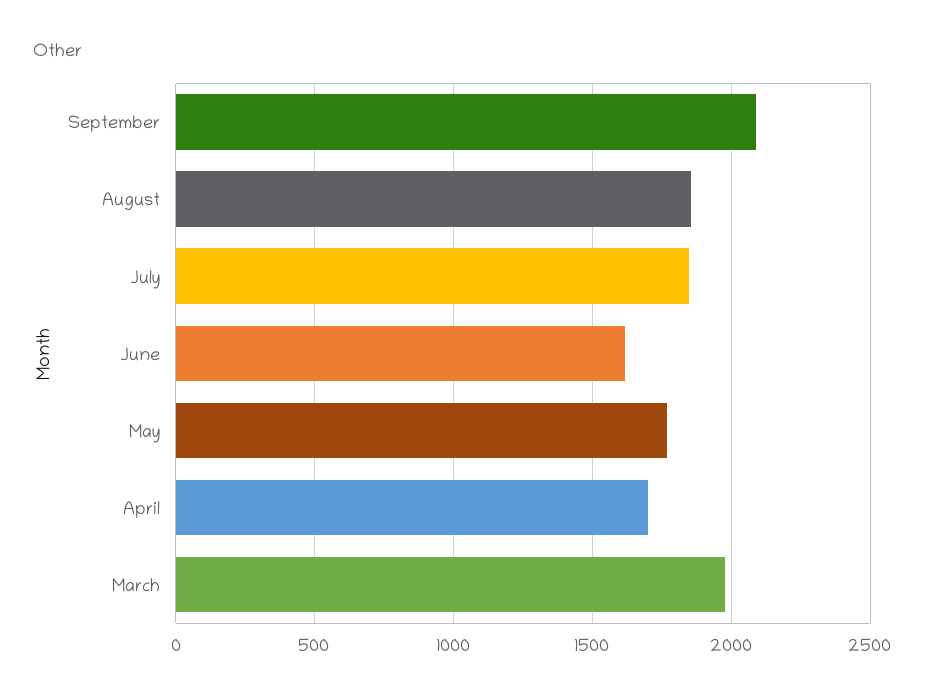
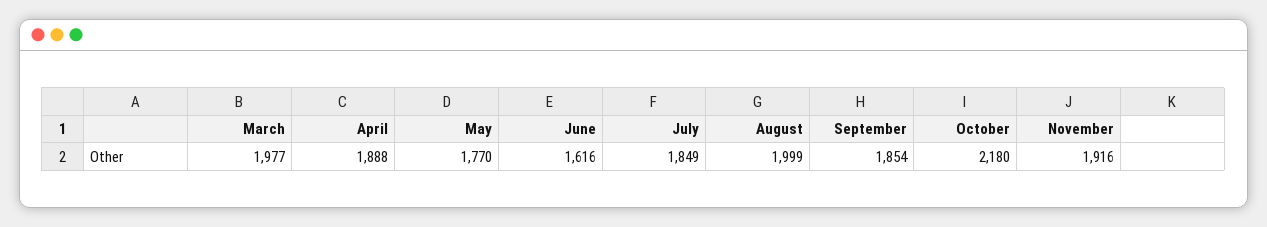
September: 2100 -> 1854
August: 1850 -> 1999
April: 1700 -> 1888
October: none -> 2180
November: none -> 1916

